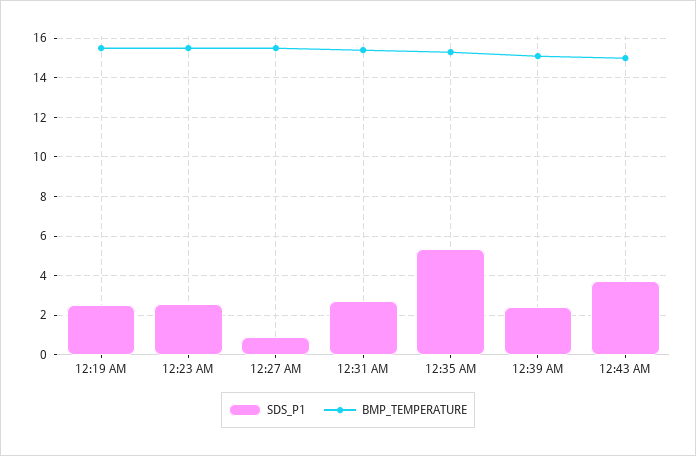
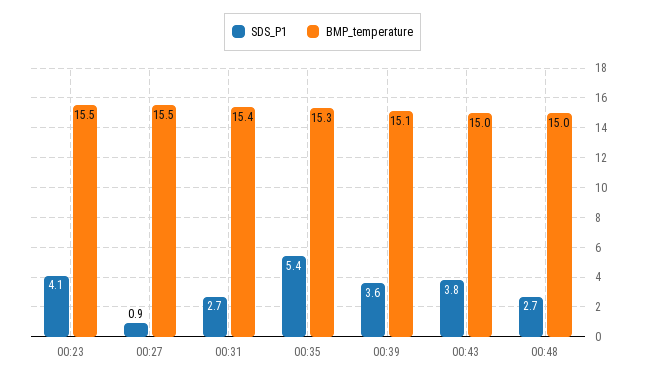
SDS_P1, 12:19 AM: 2.5 -> none
BMP_TEMPERATURE, 12:19 AM: 15.5 -> none
SDS_P1, 12:23 AM: 2.5 -> 4.1
SDS_P1, 12:39 AM: 2.5 -> 3.6
SDS_P1, 00:48: none -> 2.7
BMP_TEMPERATURE, 00:48: none -> 15

